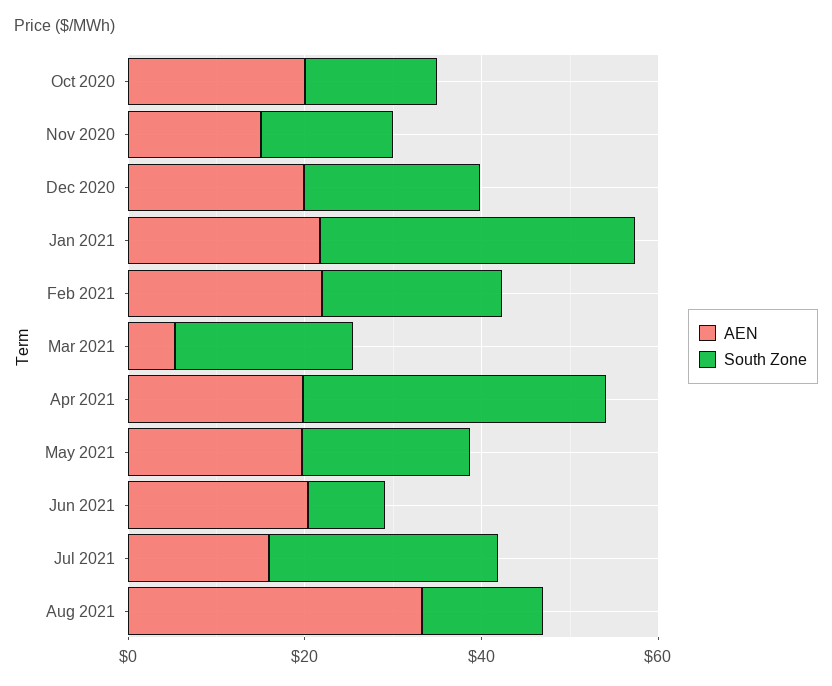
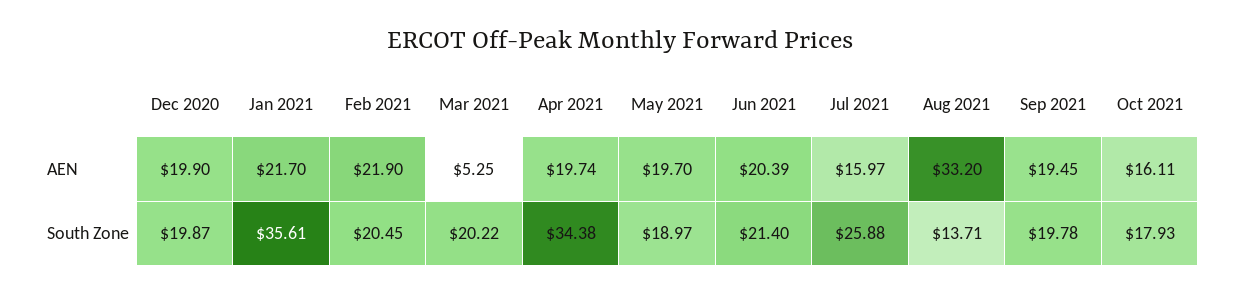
AEN, Oct 2020: 20 -> none
South Zone, Oct 2020: 15 -> none
AEN, Nov 2020: 15 -> none
South Zone, Nov 2020: 15 -> none
South Zone, Jun 2021: 10 -> 21.4
AEN, Sep 2021: none -> 19.45
AEN, Oct 2021: none -> 16.11
South Zone, Sep 2021: none -> 19.78
South Zone, Oct 2021: none -> 17.93

